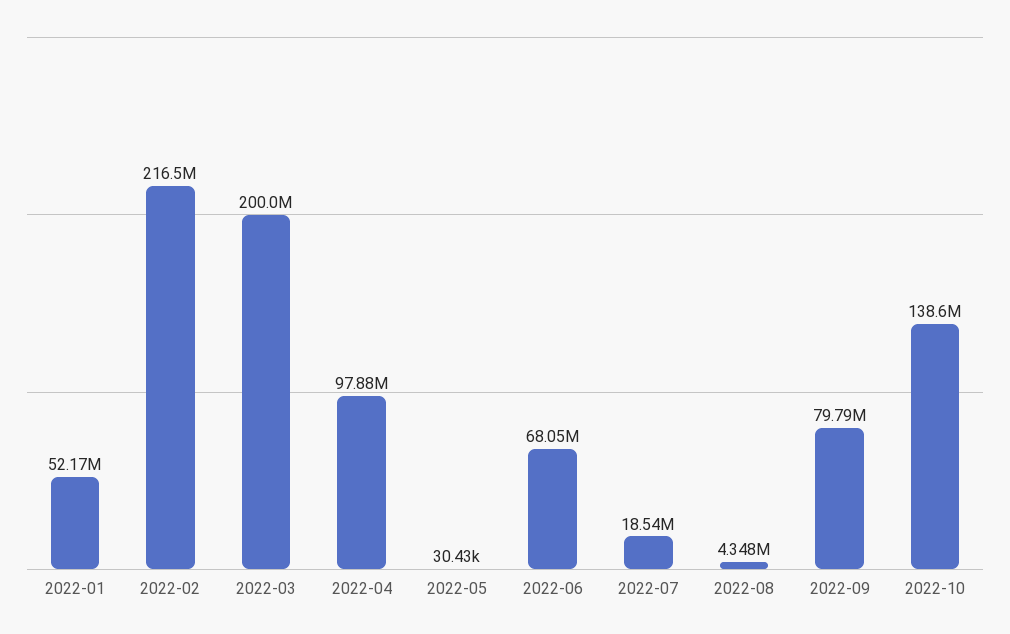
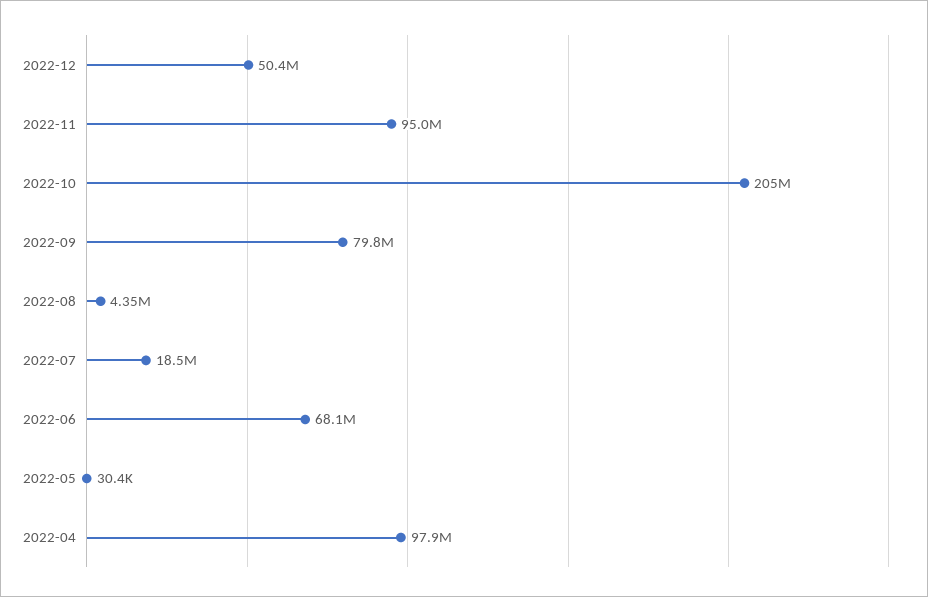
2022-01: 52170000 -> none
2022-02: 216500000 -> none
2022-03: 200000000 -> none
2022-10: 138600000 -> 205000000
2022-12: none -> 50400000
2022-11: none -> 95000000

